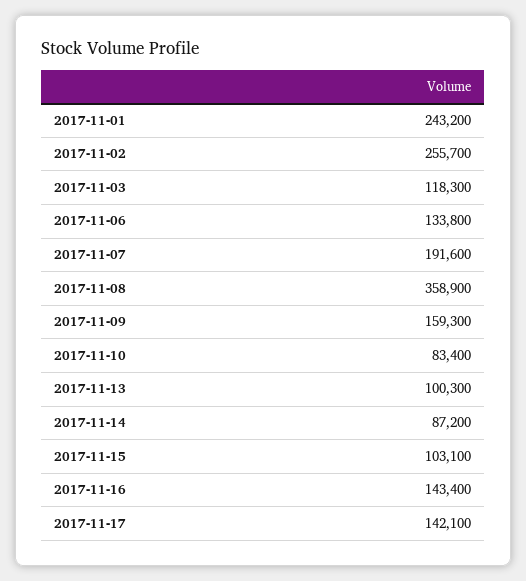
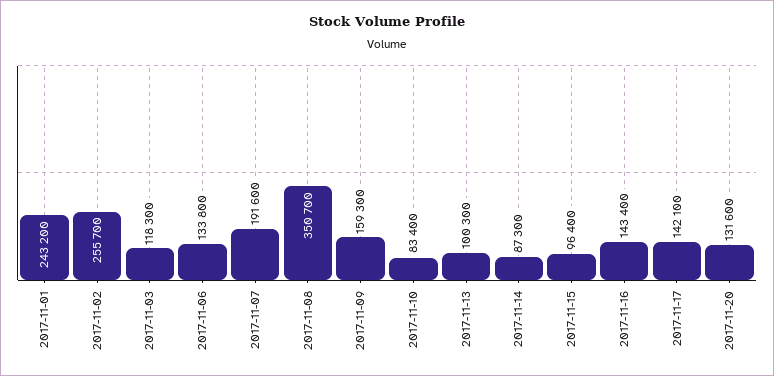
2017-11-08: 358900 -> 350700
2017-11-14: 87200 -> 87300
2017-11-15: 103100 -> 96400
2017-11-20: none -> 131600

